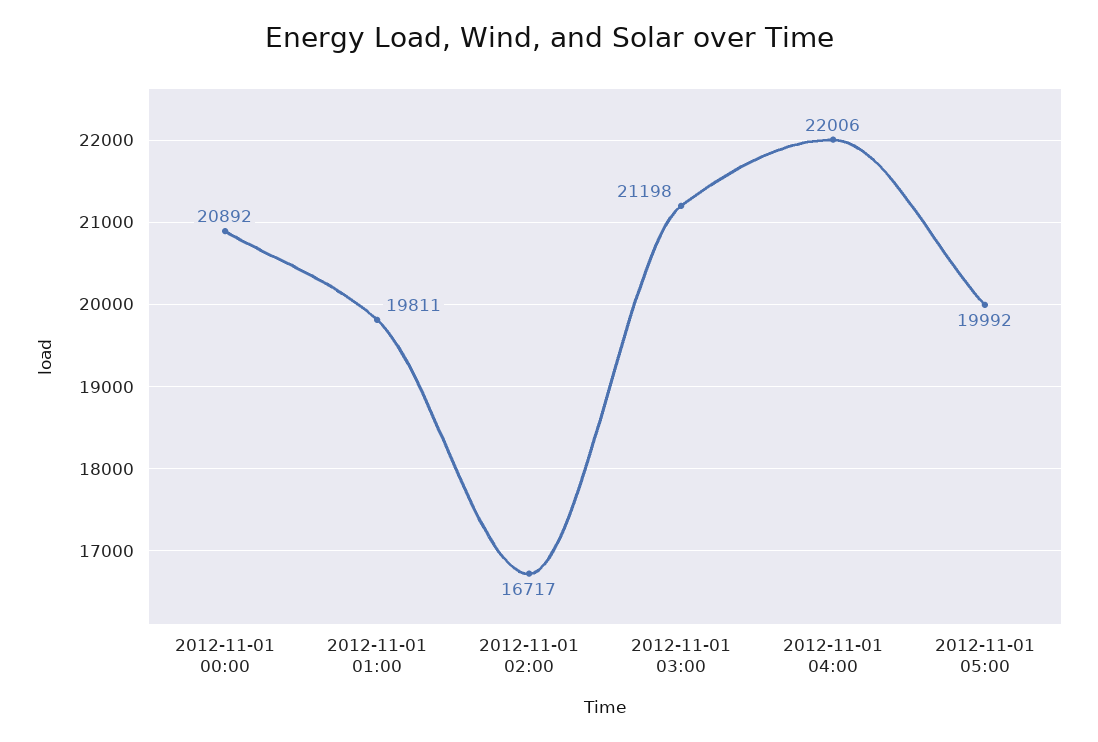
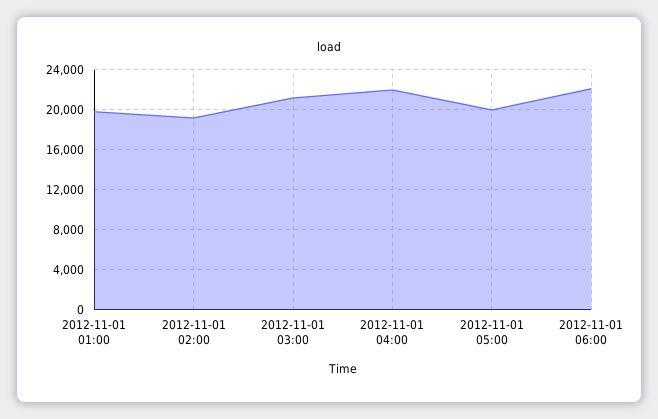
2012-11-01 00:00: 20892 -> none
2012-11-01 02:00: 16717 -> 19000
2012-11-01 06:00: none -> 22000

